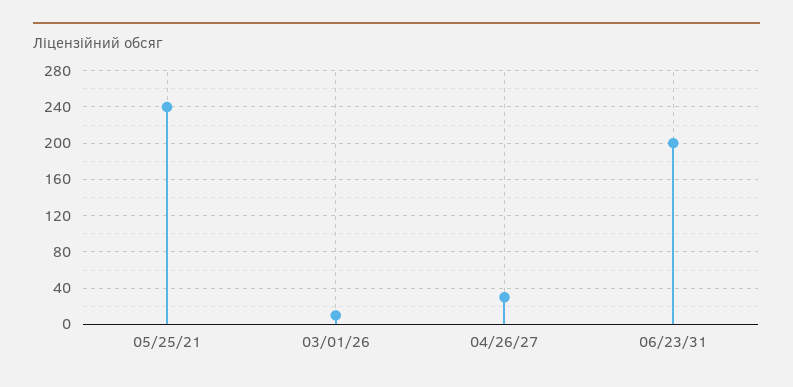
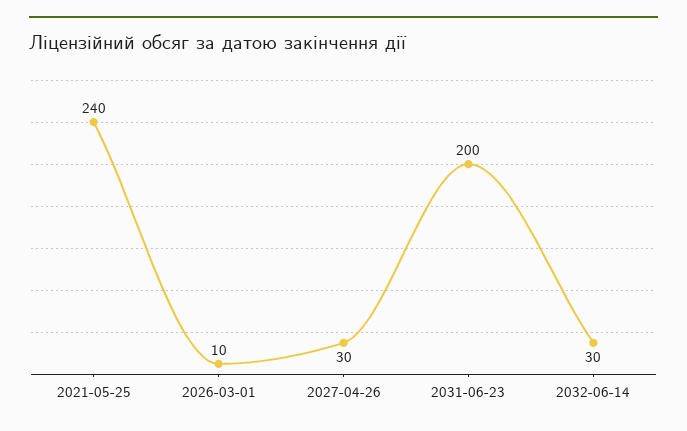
2032-06-14: none -> 30

